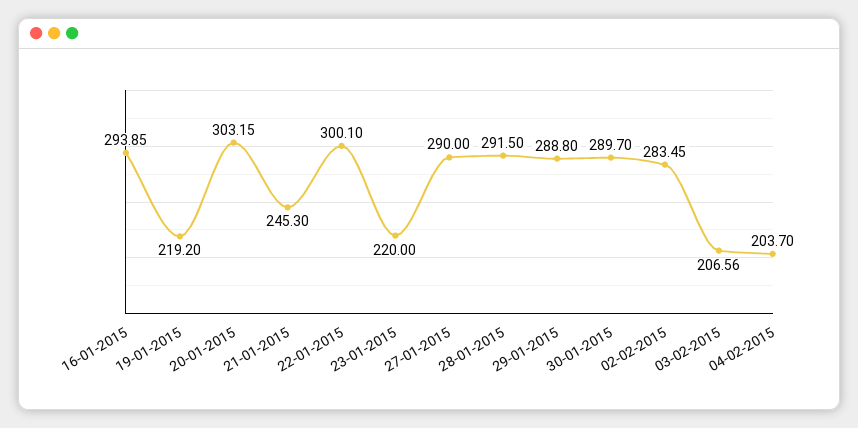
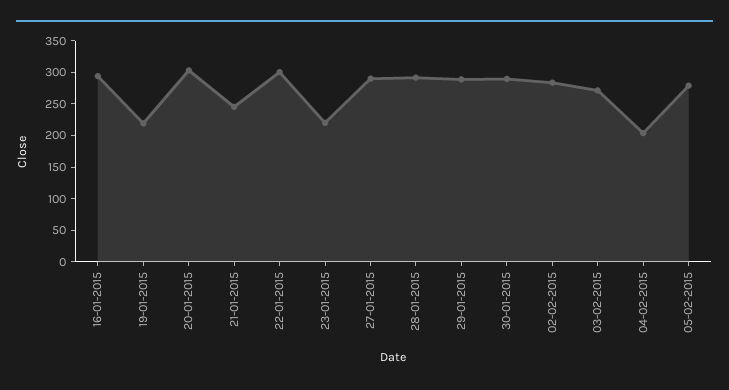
03-02-2015: 206.56 -> 275
05-02-2015: none -> 275

